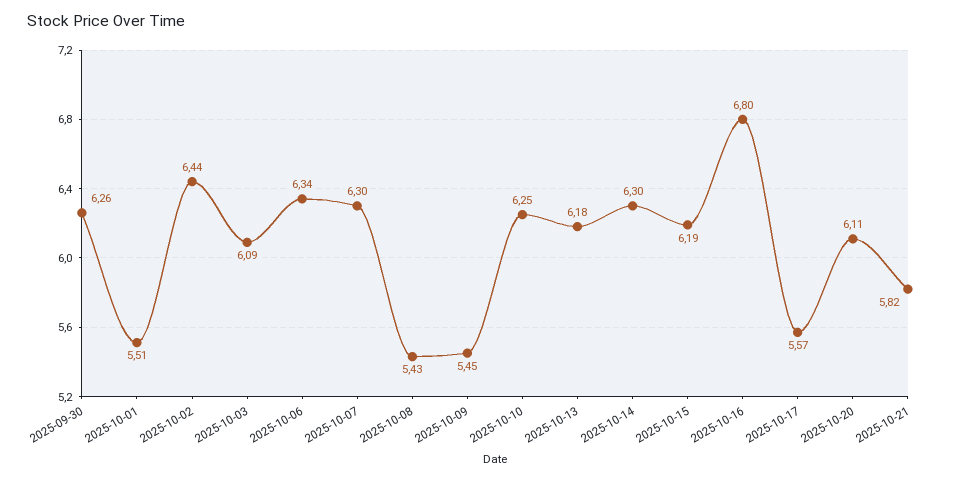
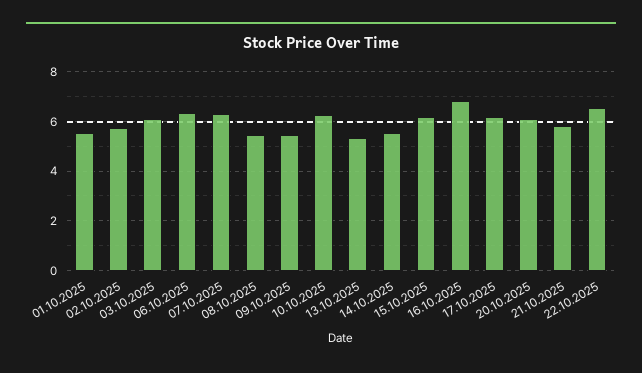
2025-09-30: 6.26 -> none
2025-10-02: 6.44 -> 5.75
2025-10-13: 6.18 -> 5.25
2025-10-14: 6.3 -> 5.5
2025-10-17: 5.57 -> 6.25
22.10.2025: none -> 6.5

